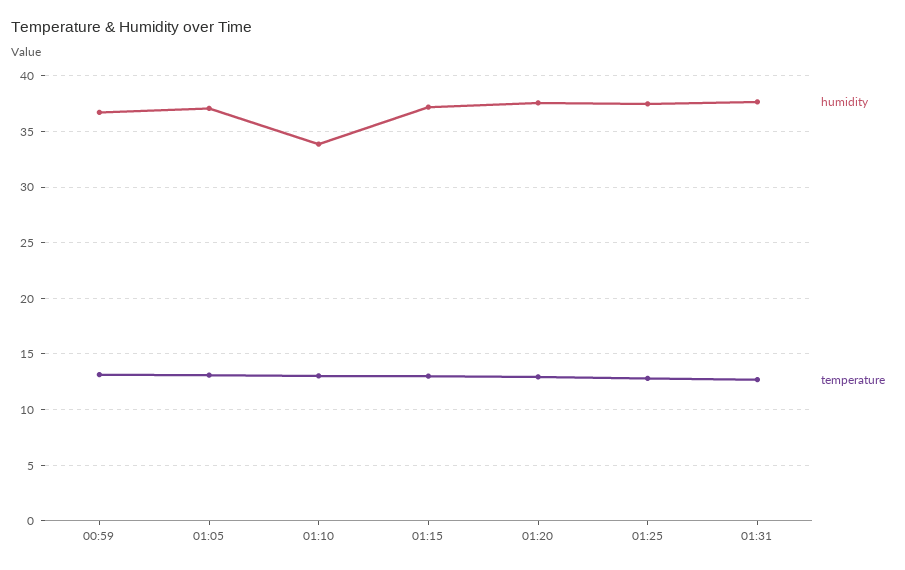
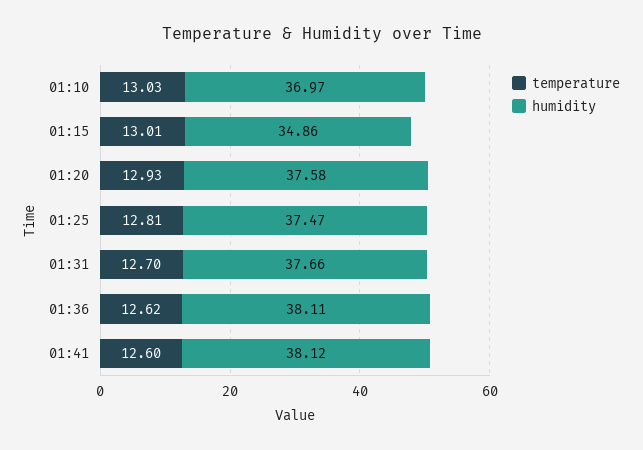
humidity, 00:59: 37 -> none
temperature, 00:59: 13 -> none
humidity, 01:05: 37 -> none
temperature, 01:05: 13 -> none
humidity, 01:10: 34 -> 36.97
humidity, 01:15: 37 -> 34.86
temperature, 01:36: none -> 12.62
humidity, 01:36: none -> 38.11
temperature, 01:41: none -> 12.6
humidity, 01:41: none -> 38.12

